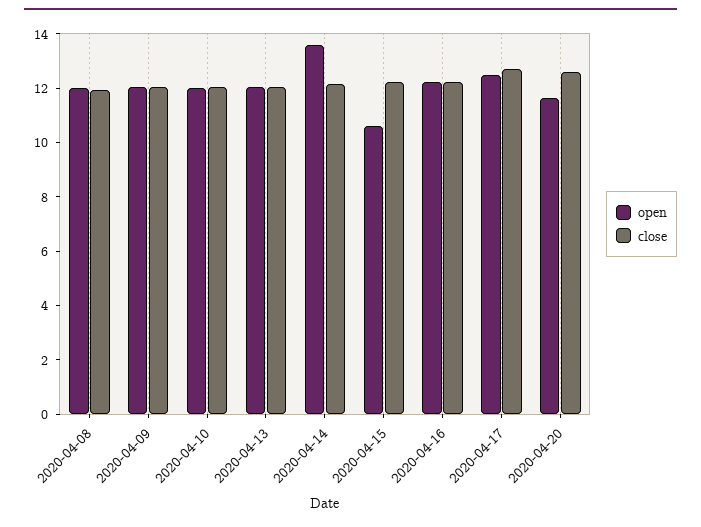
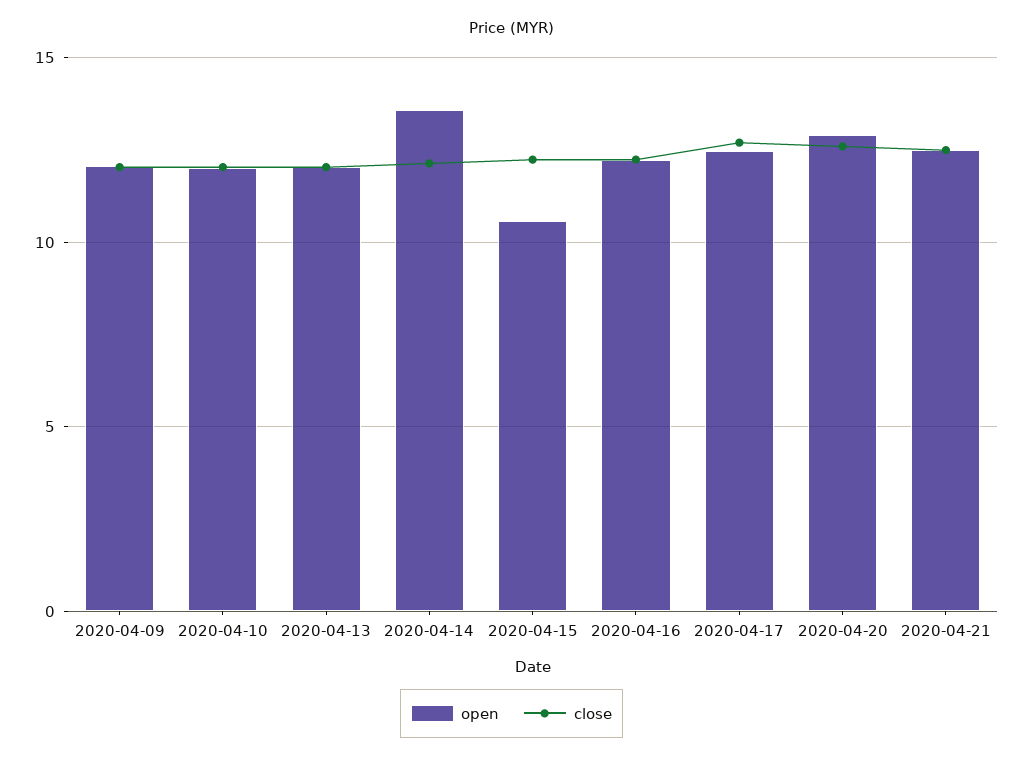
open, 2020-04-08: 12 -> none
close, 2020-04-08: 12 -> none
open, 2020-04-20: 11.5 -> 13
open, 2020-04-21: none -> 12.5
close, 2020-04-21: none -> 12.5

